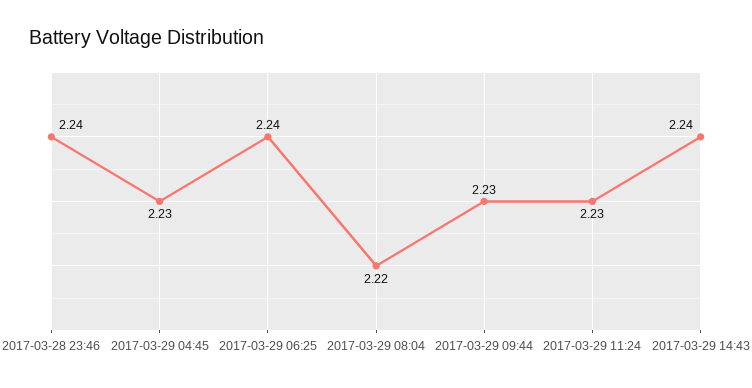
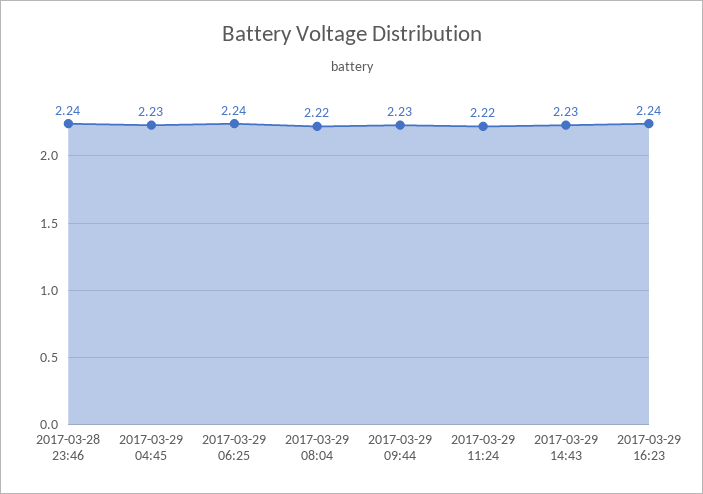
2017-03-29 11:24: 2.23 -> 2.22
2017-03-29 14:43: 2.24 -> 2.23
2017-03-29 16:23: none -> 2.24

